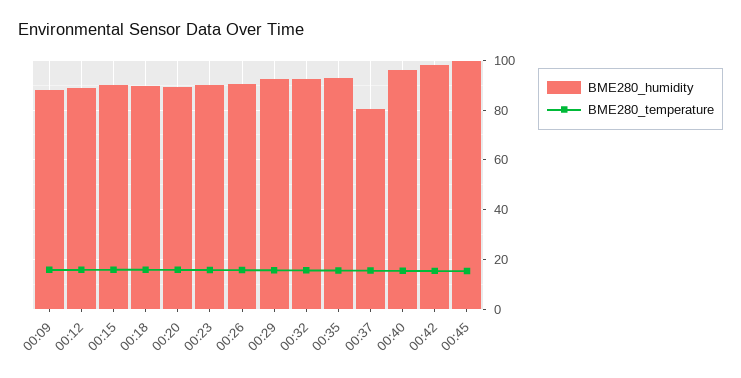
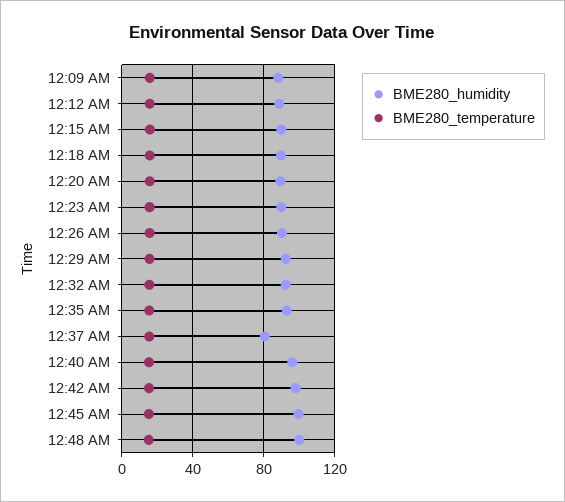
BME280_humidity, 12:48 AM: none -> 100
BME280_temperature, 12:48 AM: none -> 15

